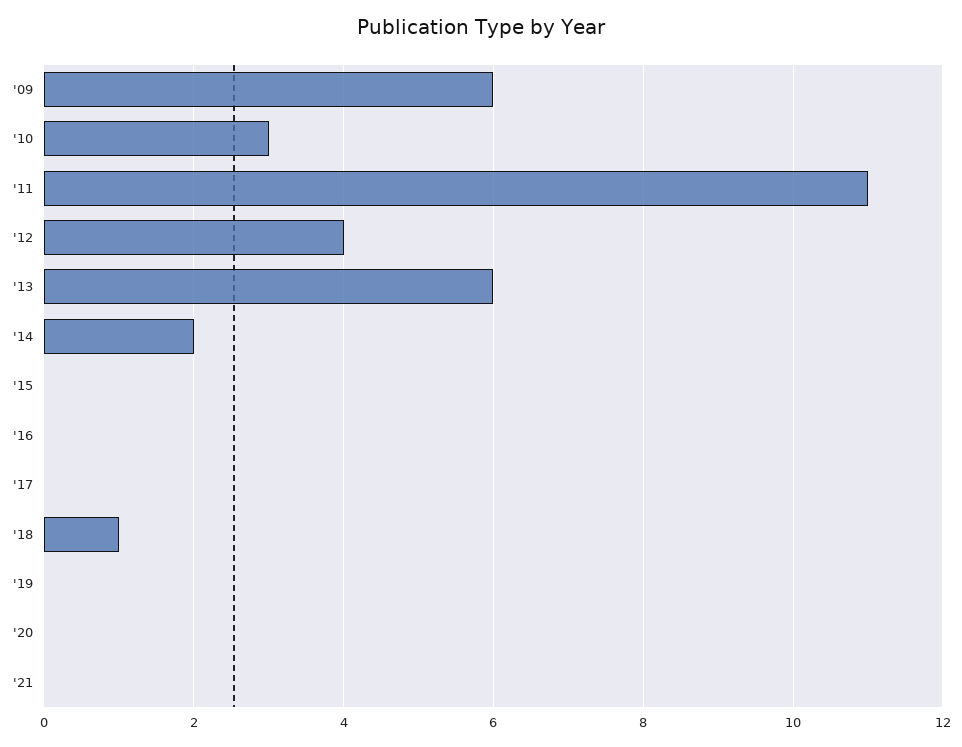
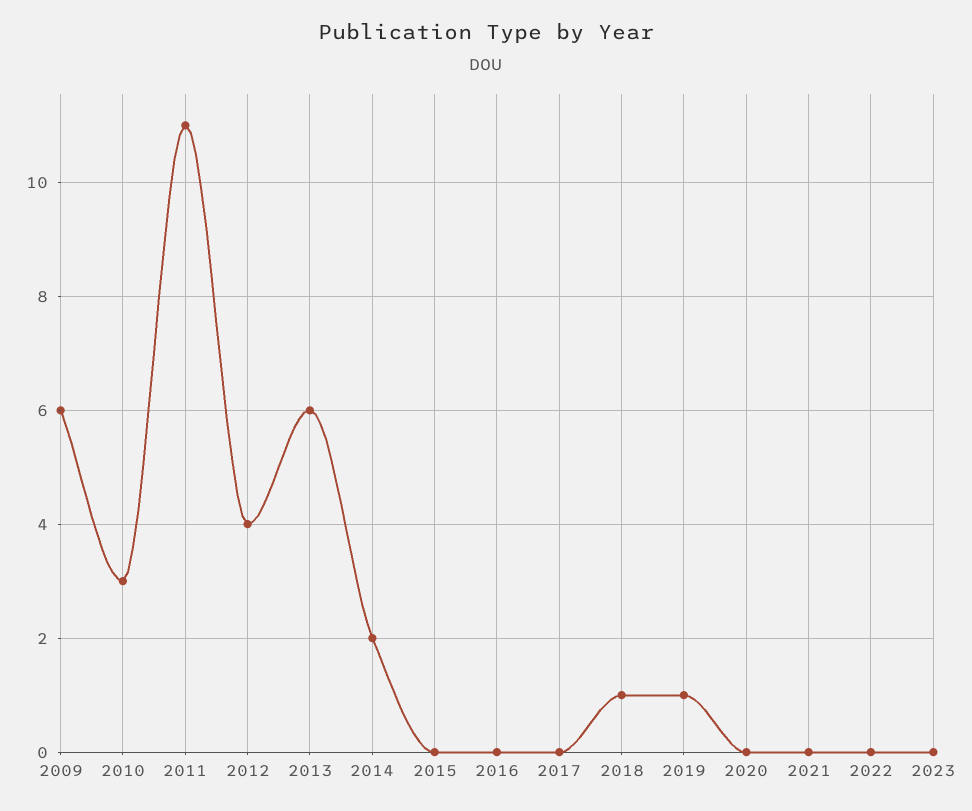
'19: 0 -> 1
2022: none -> 0
2023: none -> 0

